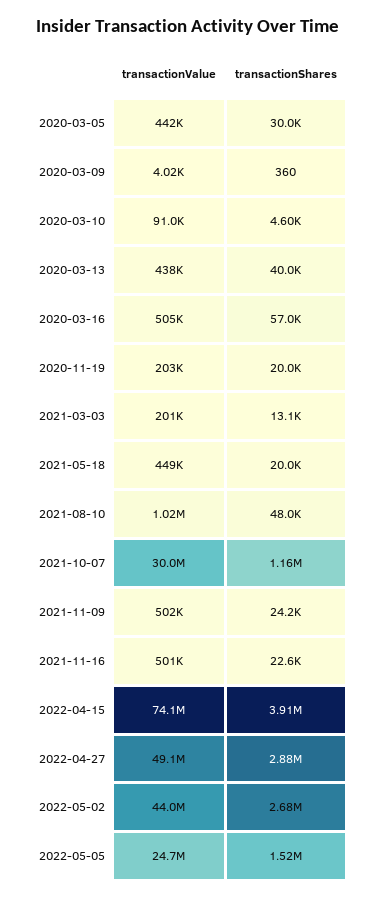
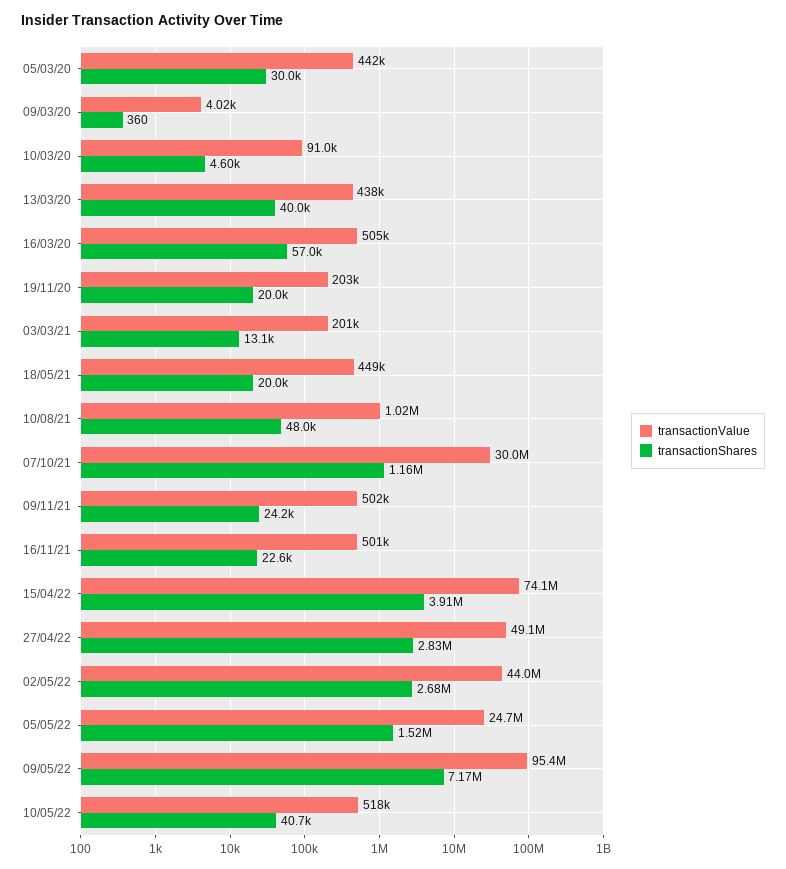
transactionShares, 2022-04-27: 2880000 -> 2830000
transactionValue, 09/05/22: none -> 95400000
transactionShares, 09/05/22: none -> 7170000
transactionValue, 10/05/22: none -> 518000
transactionShares, 10/05/22: none -> 40700

